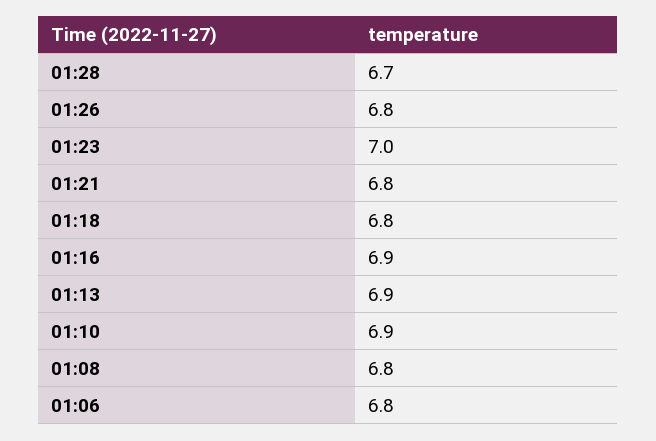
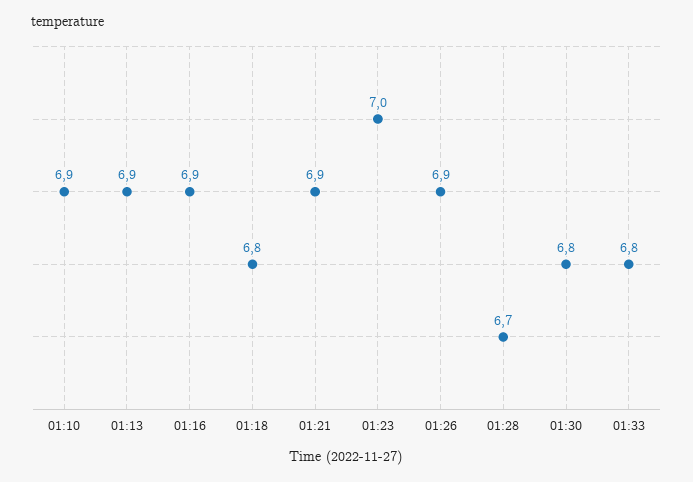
01:26: 6.8 -> 6.9
01:21: 6.8 -> 6.9
01:08: 6.8 -> none
01:06: 6.8 -> none
01:30: none -> 6.8
01:33: none -> 6.8

